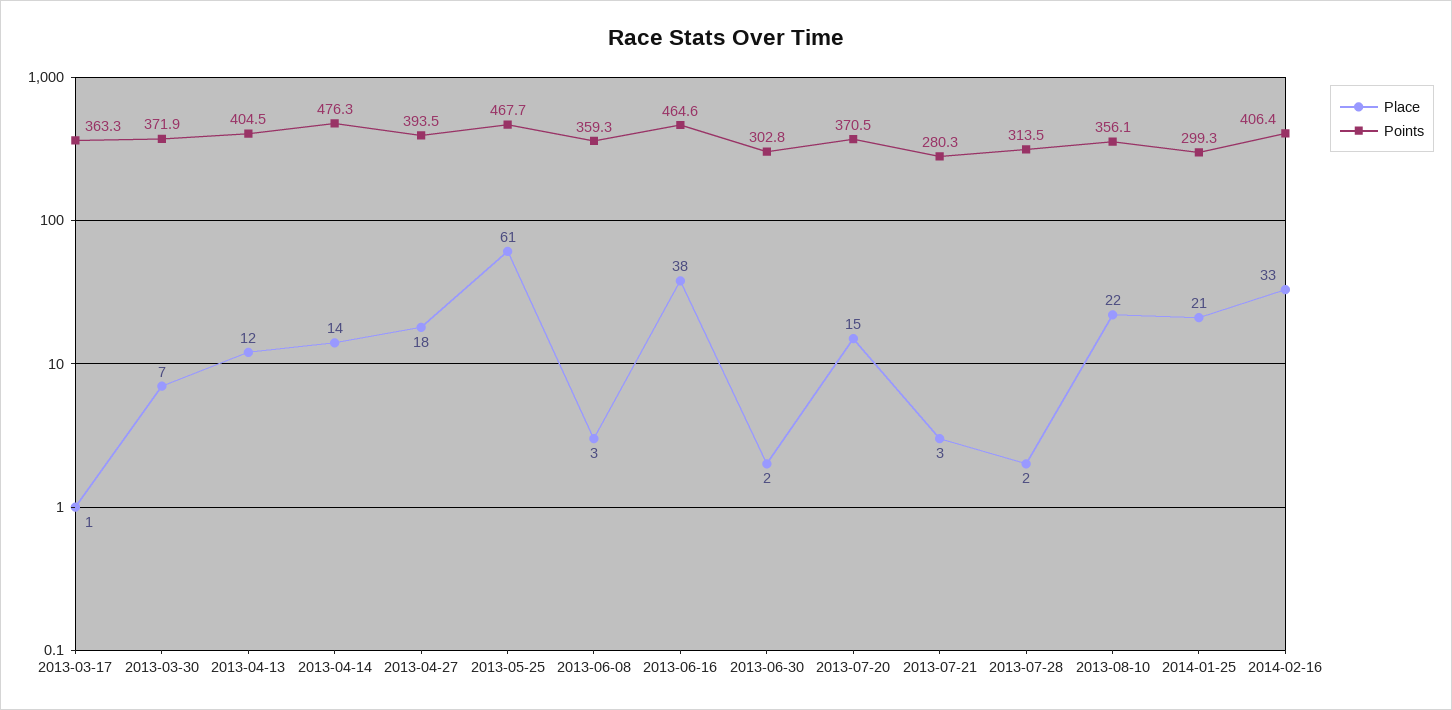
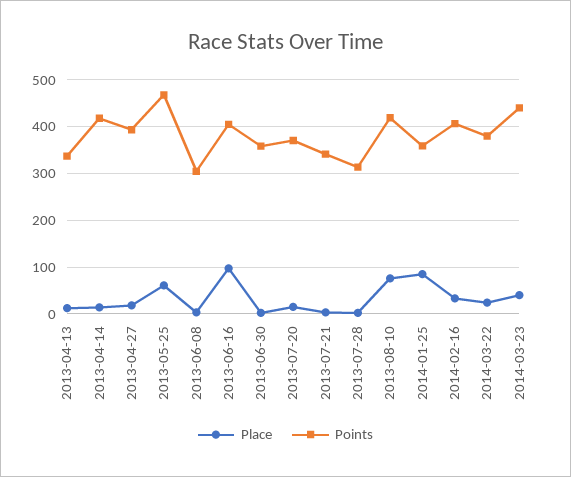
Place, 2013-03-17: 1 -> none
Points, 2013-03-17: 363.3 -> none
Place, 2013-03-30: 7 -> none
Points, 2013-03-30: 371.9 -> none
Points, 2013-04-13: 404.5 -> 340
Points, 2013-04-14: 476.3 -> 420
Points, 2013-06-08: 359.3 -> 300
Place, 2013-06-16: 38 -> 100
Points, 2013-06-16: 464.6 -> 400
Points, 2013-06-30: 302.8 -> 360
Points, 2013-07-21: 280.3 -> 340
Place, 2013-08-10: 22 -> 80
Points, 2013-08-10: 356.1 -> 420
Place, 2014-01-25: 21 -> 80
Points, 2014-01-25: 299.3 -> 360
Place, 2014-03-22: none -> 20
Points, 2014-03-22: none -> 380
Place, 2014-03-23: none -> 40
Points, 2014-03-23: none -> 440

